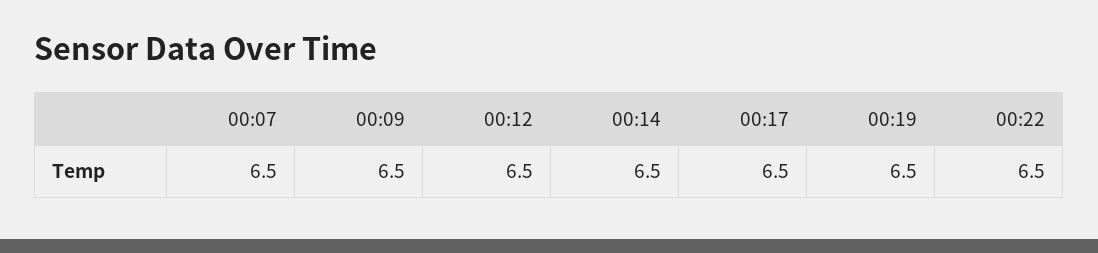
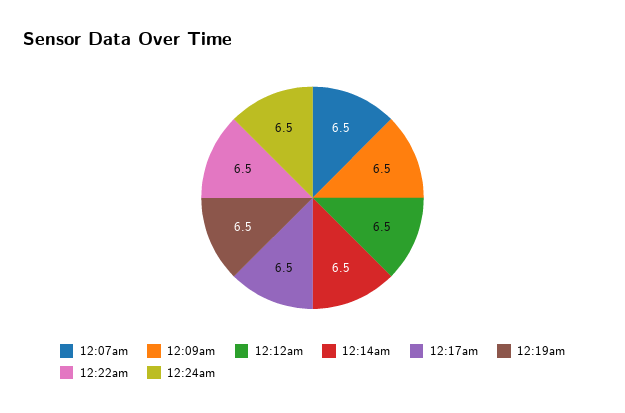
12:24am: none -> 6.5

